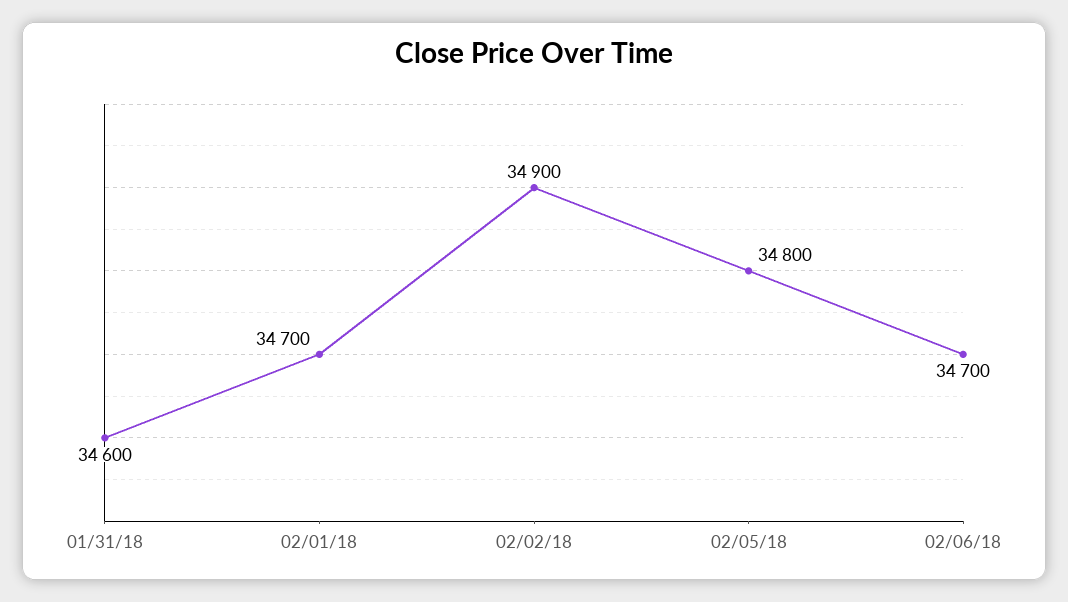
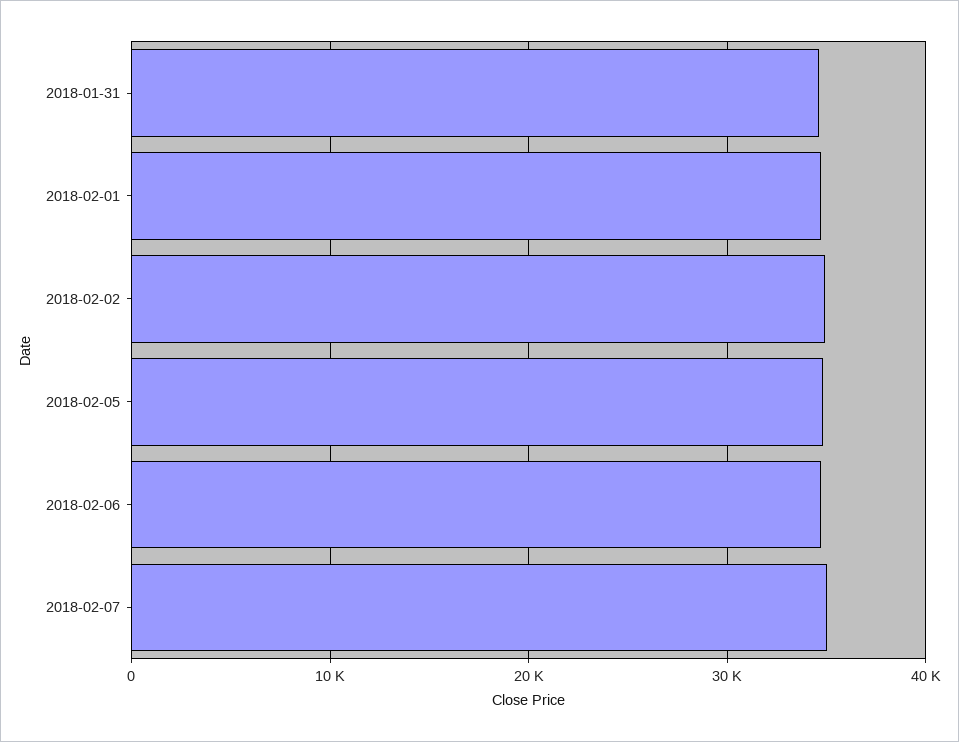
2018-02-07: none -> 35000

